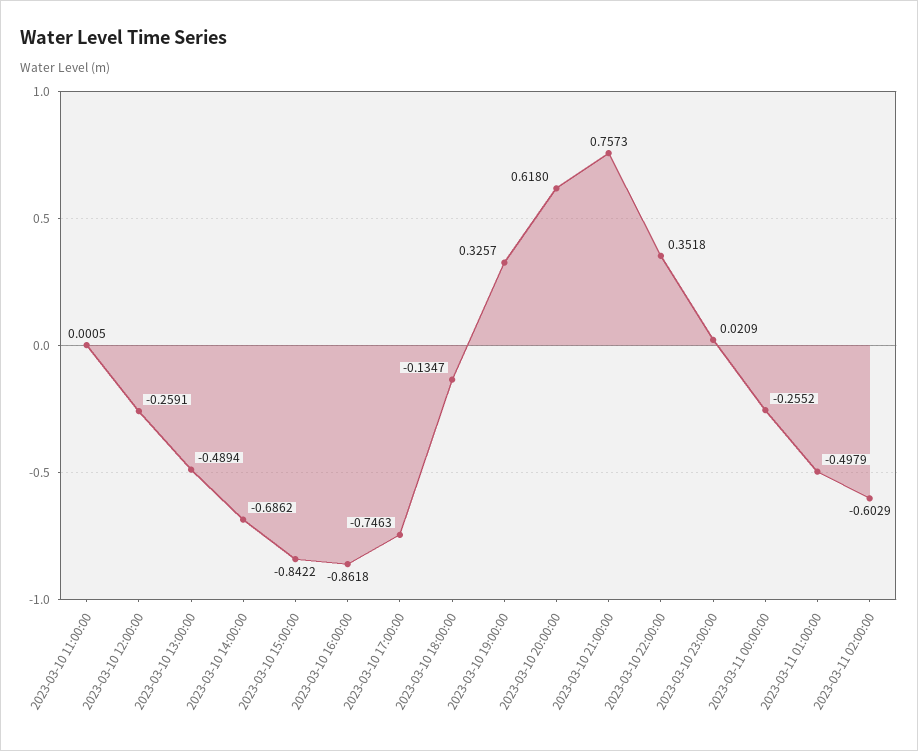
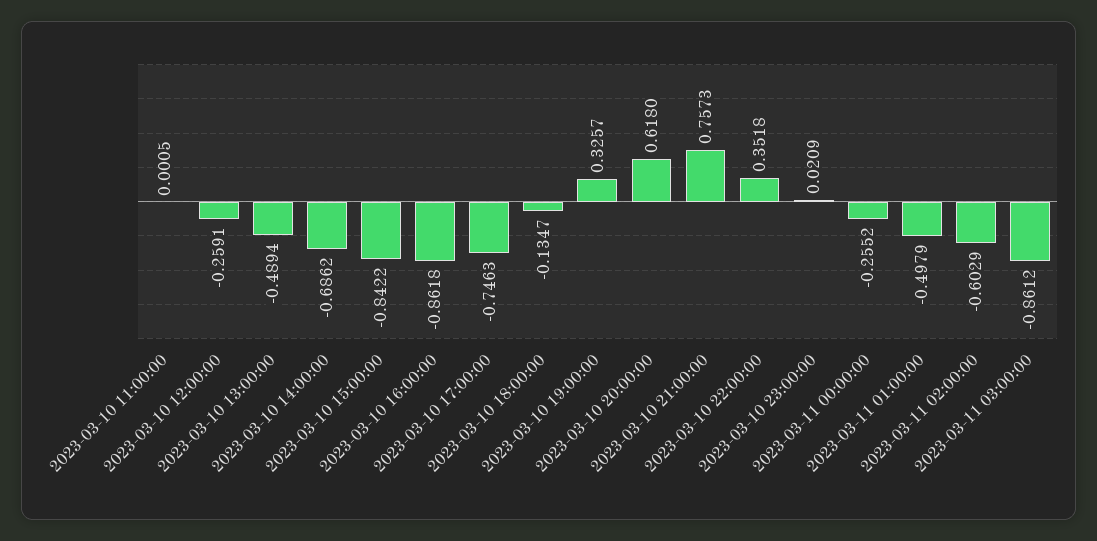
2023-03-11 03:00:00: none -> -0.8612

